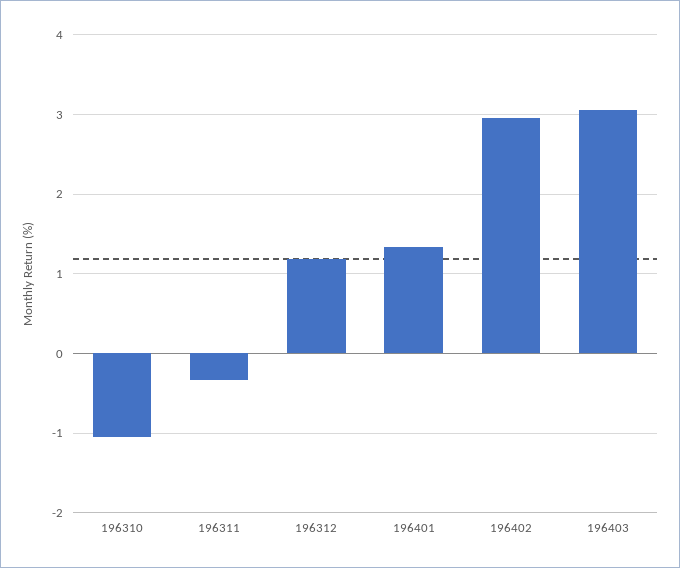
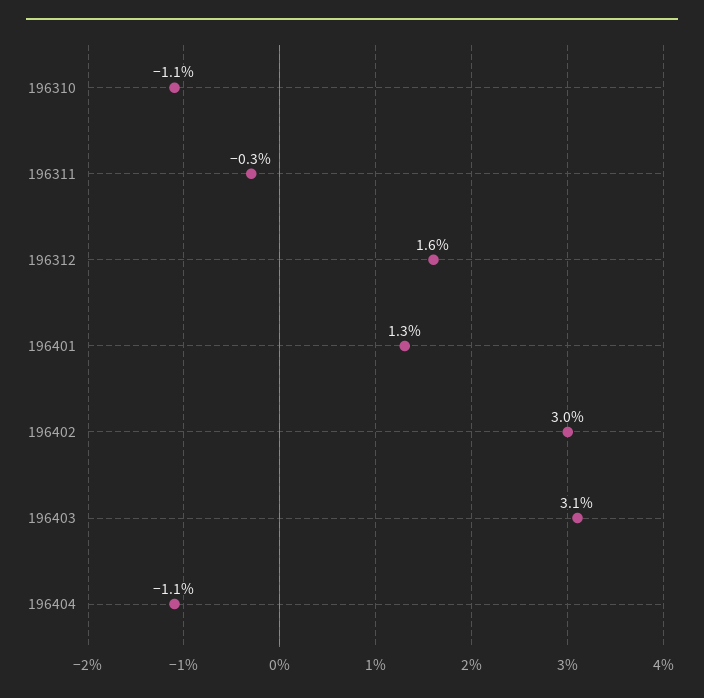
196312: 1.2 -> 1.6
196404: none -> -1.1

